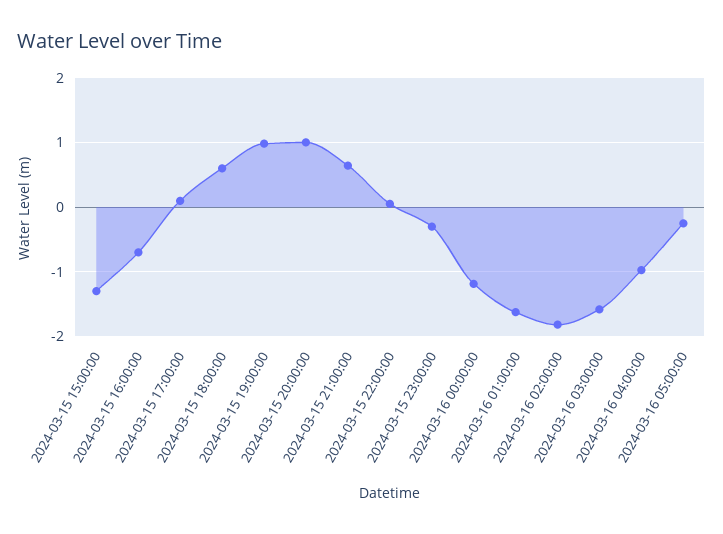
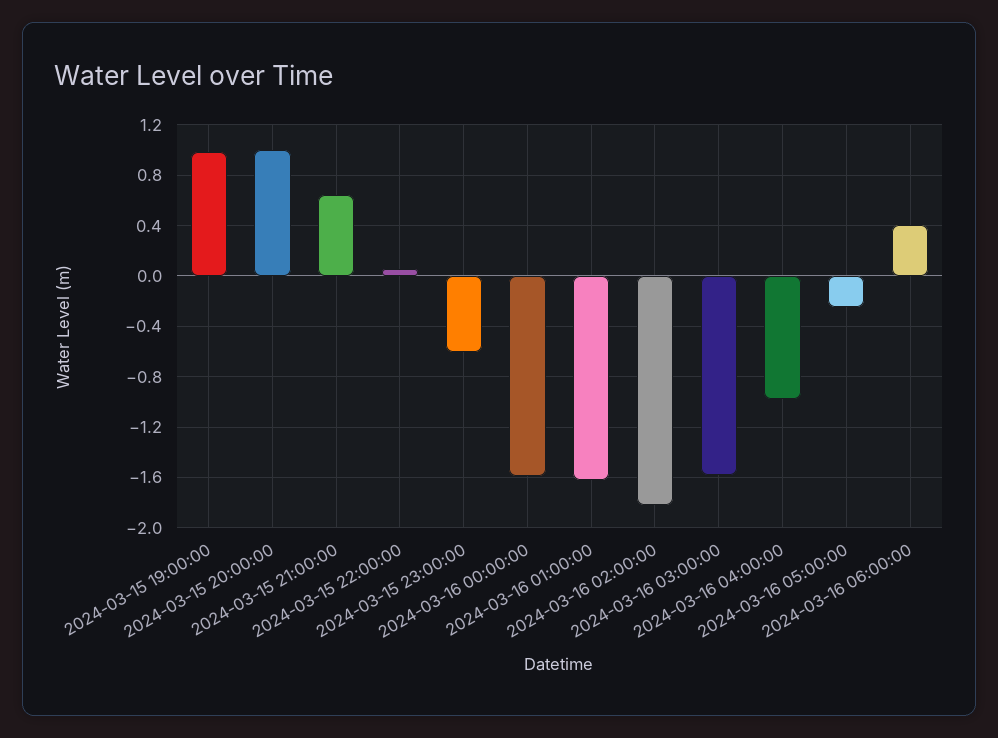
2024-03-15 15:00:00: -1.3 -> none
2024-03-15 16:00:00: -0.7 -> none
2024-03-15 17:00:00: 0.1 -> none
2024-03-15 18:00:00: 0.6 -> none
2024-03-15 23:00:00: -0.3 -> -0.6
2024-03-16 00:00:00: -1.2 -> -1.6
2024-03-16 06:00:00: none -> 0.4

